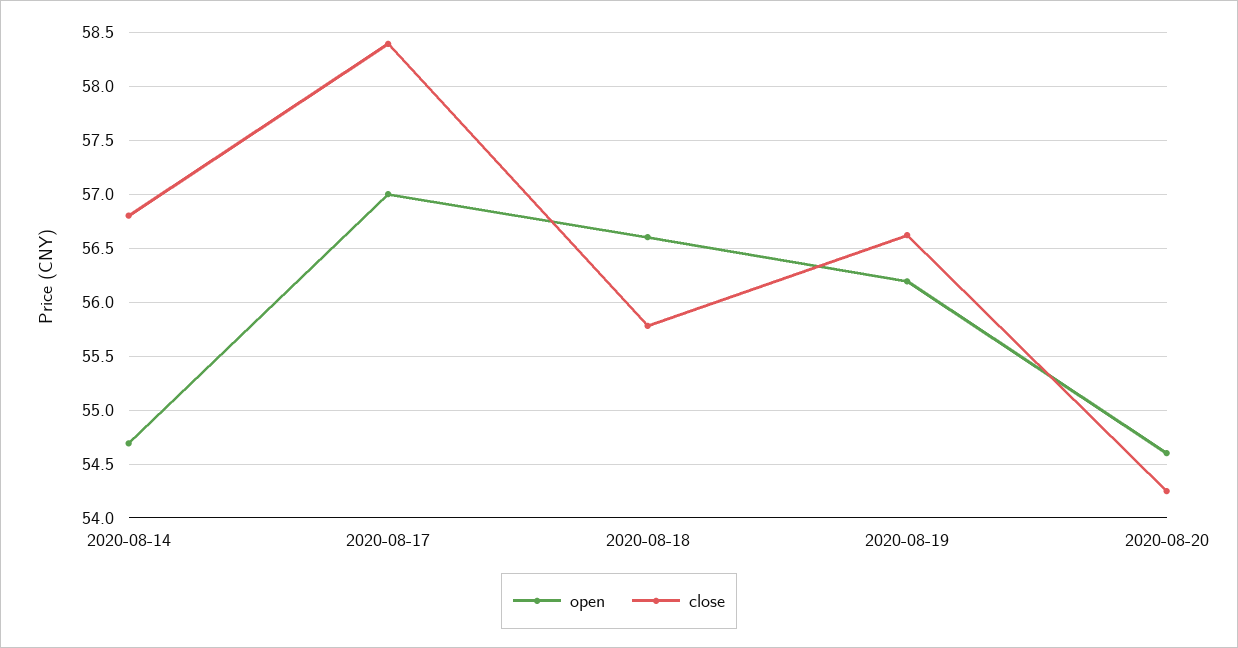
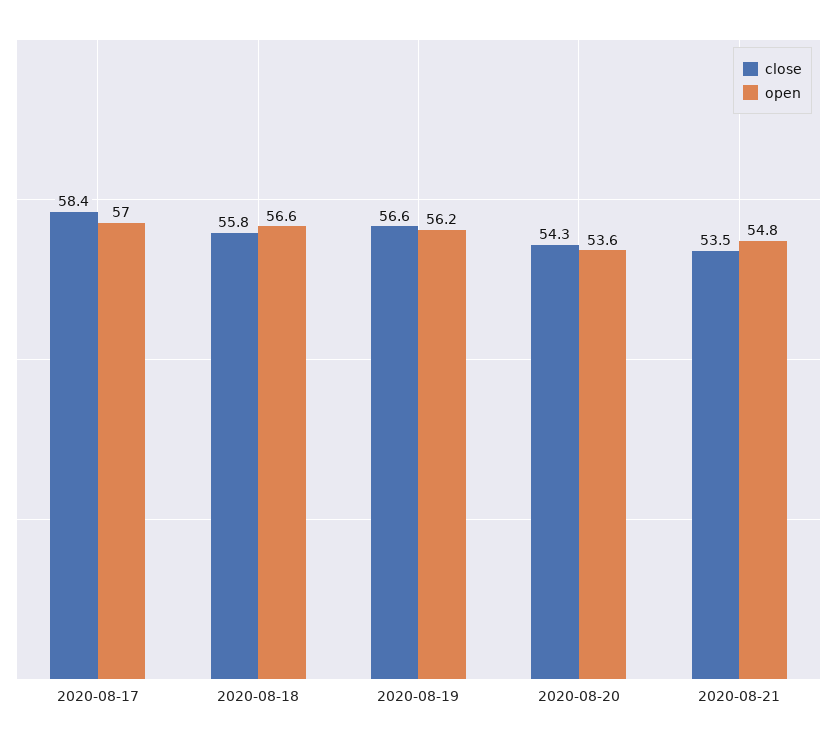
open, 2020-08-14: 54.7 -> none
close, 2020-08-14: 56.8 -> none
open, 2020-08-20: 54.6 -> 53.6
close, 2020-08-21: none -> 53.5
open, 2020-08-21: none -> 54.8

